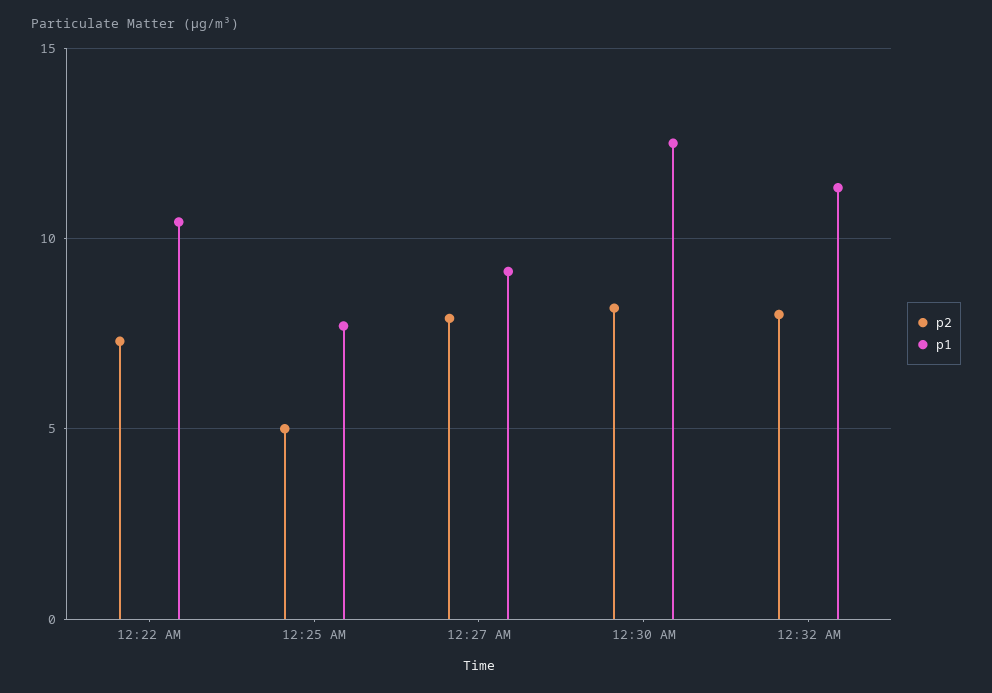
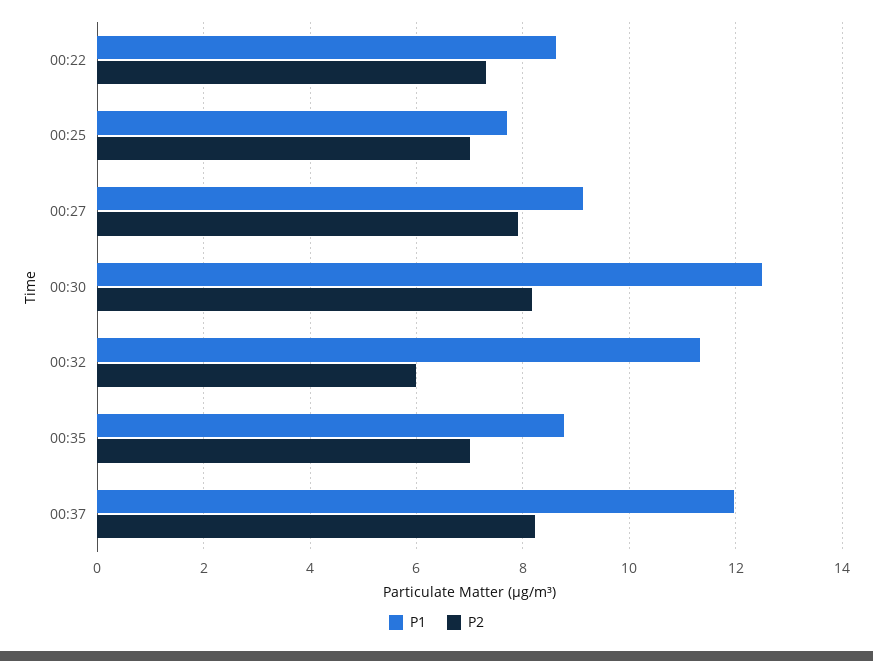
p1, 12:22 AM: 10.5 -> 8.6
p2, 12:25 AM: 5 -> 7
p2, 12:32 AM: 8 -> 6
p1, 00:35: none -> 8.8
p2, 00:35: none -> 7
p1, 00:37: none -> 12
p2, 00:37: none -> 8.2

